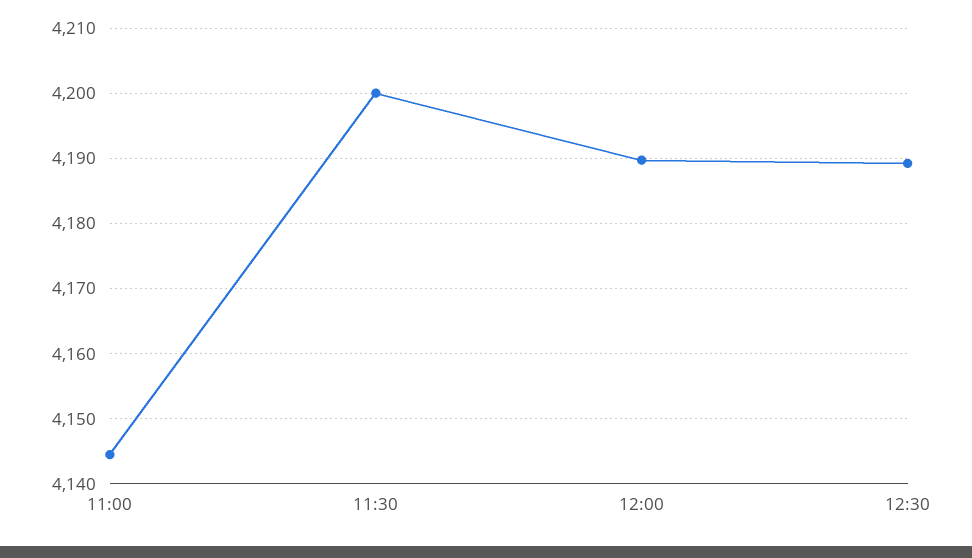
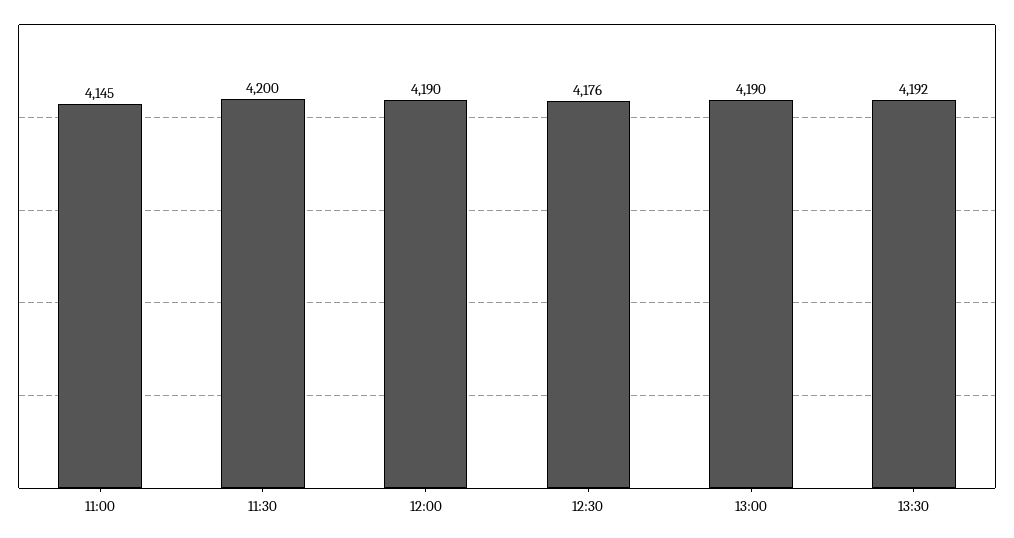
12:30: 4189 -> 4176
13:00: none -> 4190
13:30: none -> 4192

